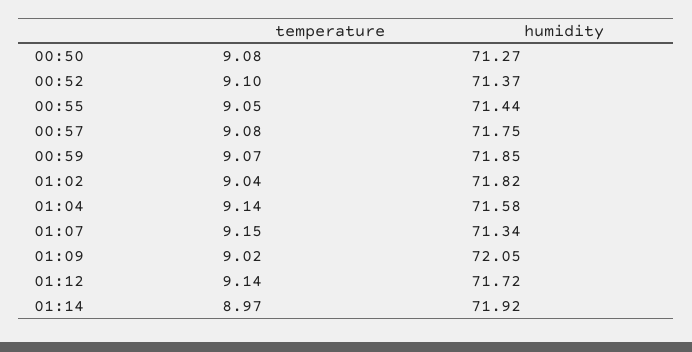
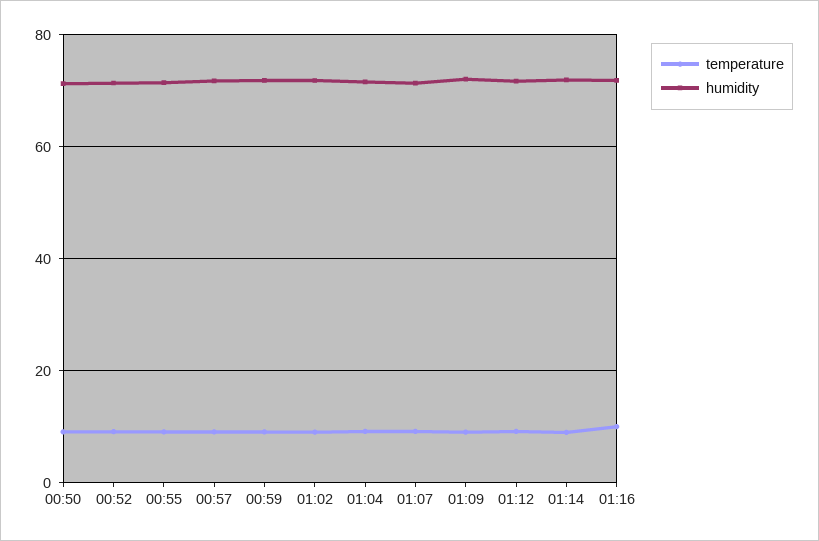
temperature, 01:16: none -> 10
humidity, 01:16: none -> 72

